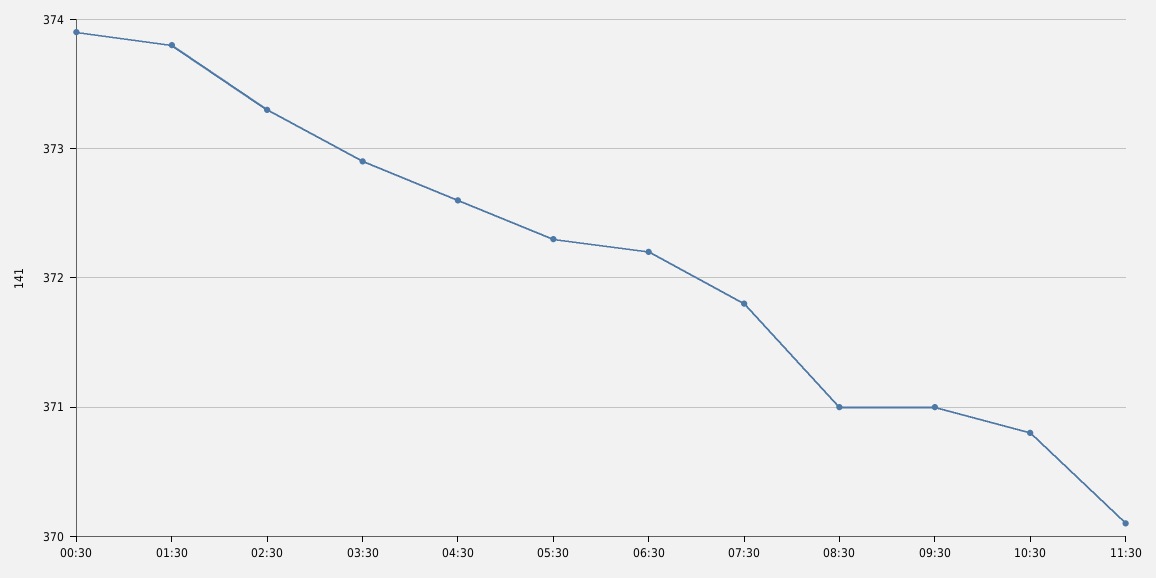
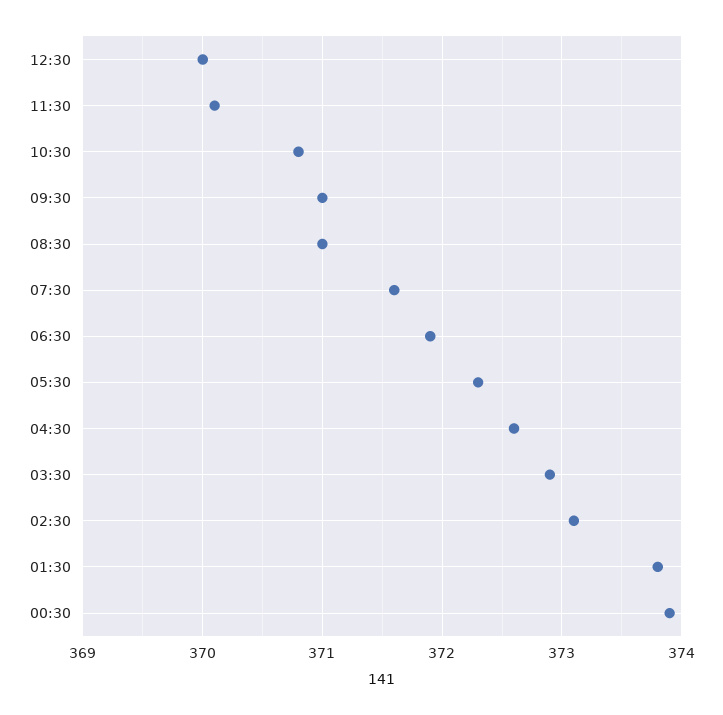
02:30: 373.3 -> 373.1
06:30: 372.2 -> 371.9
07:30: 371.8 -> 371.6
12:30: none -> 370

